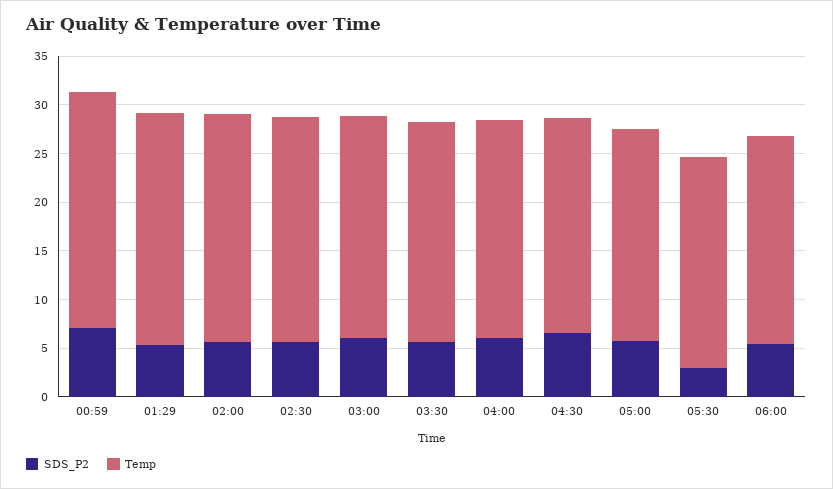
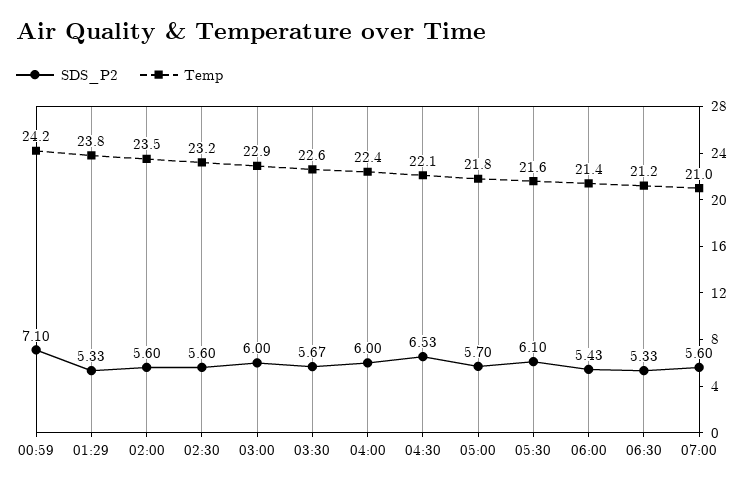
SDS_P2, 05:30: 3 -> 6.1
SDS_P2, 06:30: none -> 5.33
Temp, 06:30: none -> 21.2
SDS_P2, 07:00: none -> 5.6
Temp, 07:00: none -> 21

